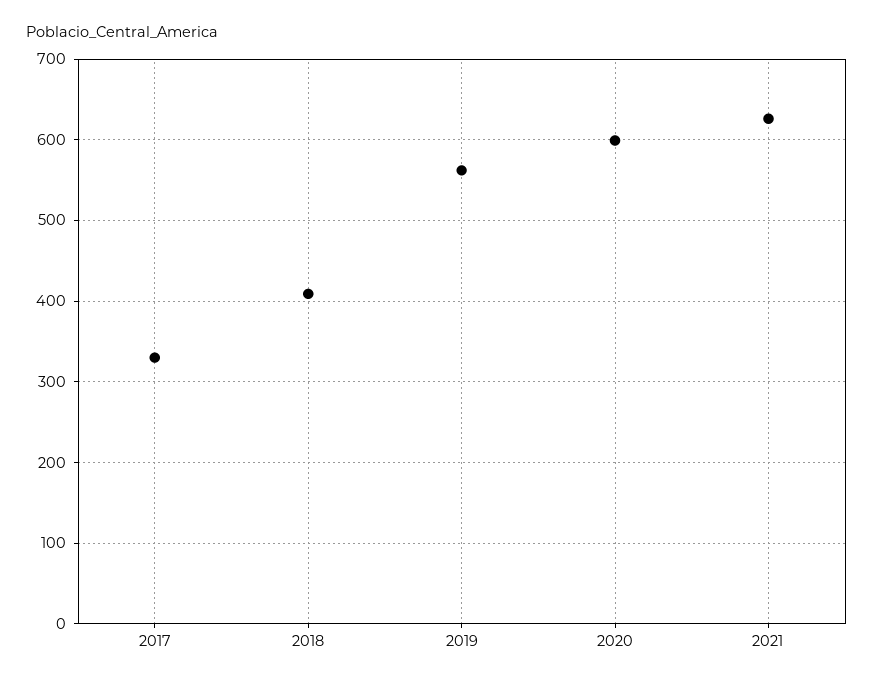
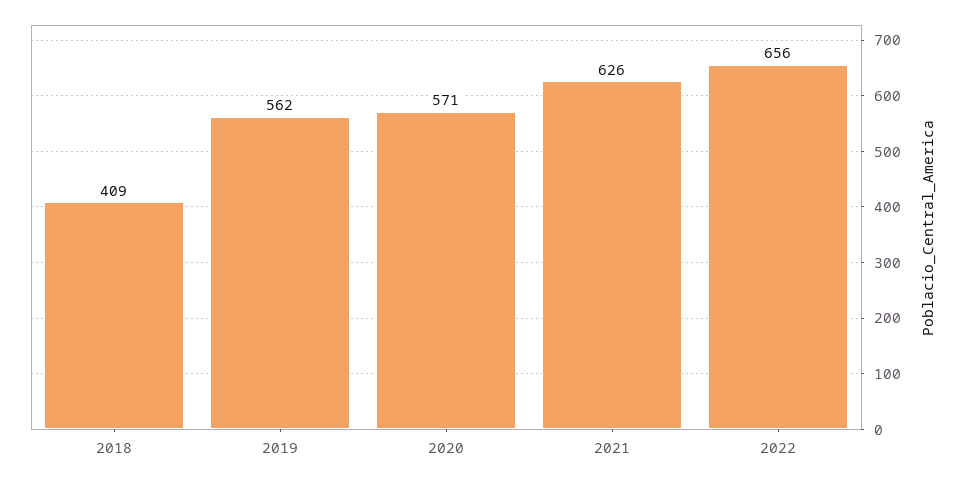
2017: 330 -> none
2020: 600 -> 571
2022: none -> 656

